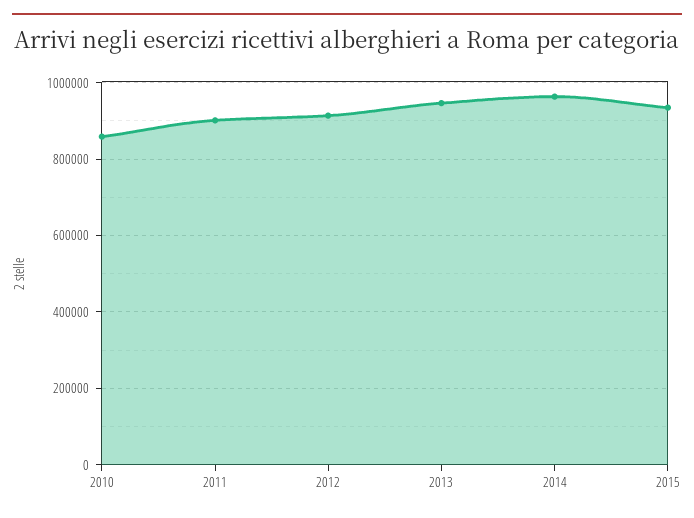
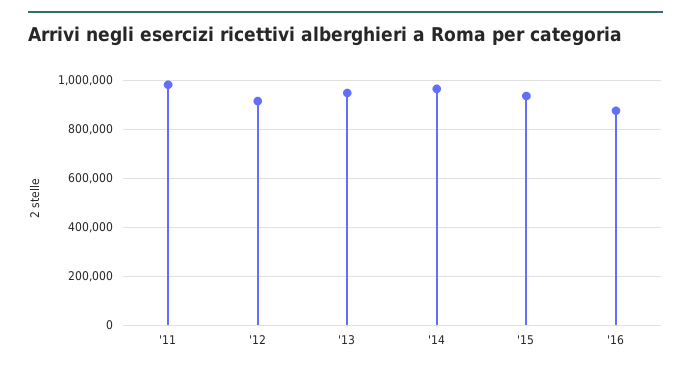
2010: 860000 -> none
2011: 900000 -> 975000
'16: none -> 875000

